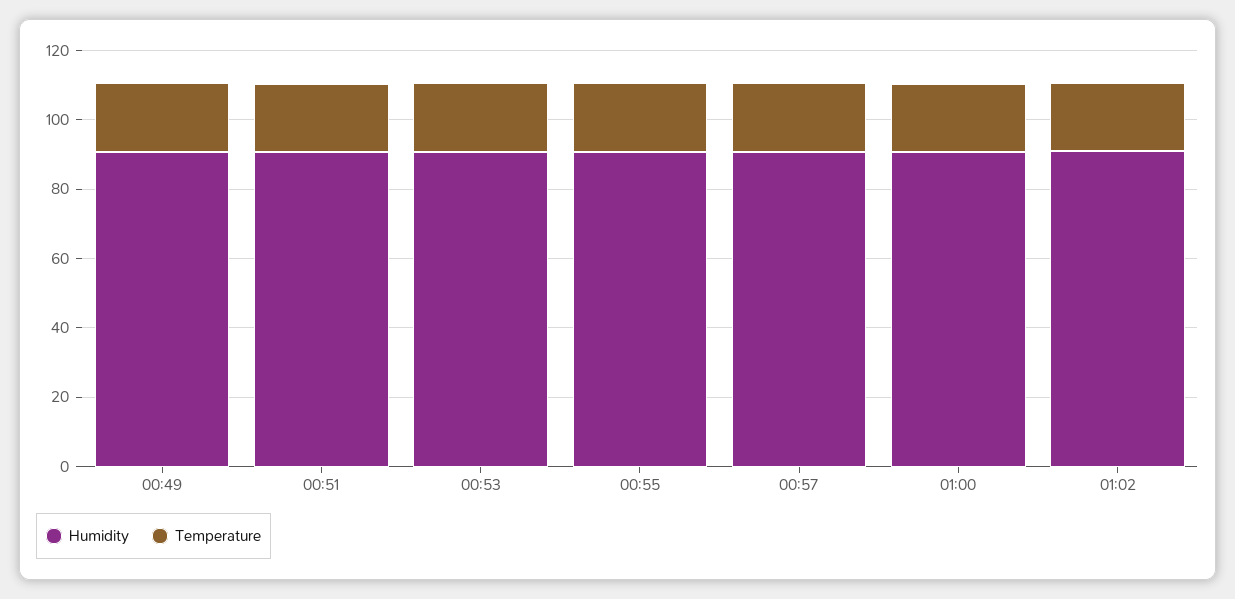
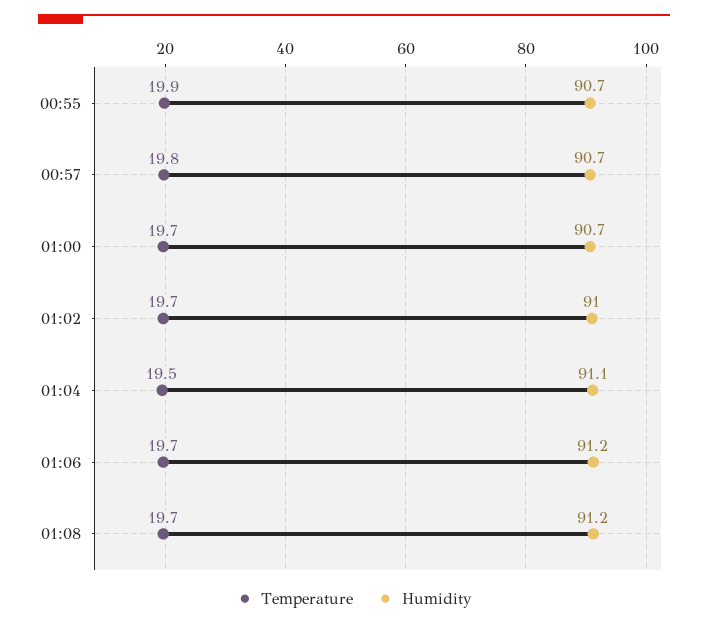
Humidity, 00:49: 90 -> none
Temperature, 00:49: 20 -> none
Humidity, 00:51: 90 -> none
Temperature, 00:51: 20 -> none
Humidity, 00:53: 90 -> none
Temperature, 00:53: 20 -> none
Temperature, 01:04: none -> 19.5
Humidity, 01:04: none -> 91.1
Temperature, 01:06: none -> 19.7
Humidity, 01:06: none -> 91.2
Temperature, 01:08: none -> 19.7
Humidity, 01:08: none -> 91.2

